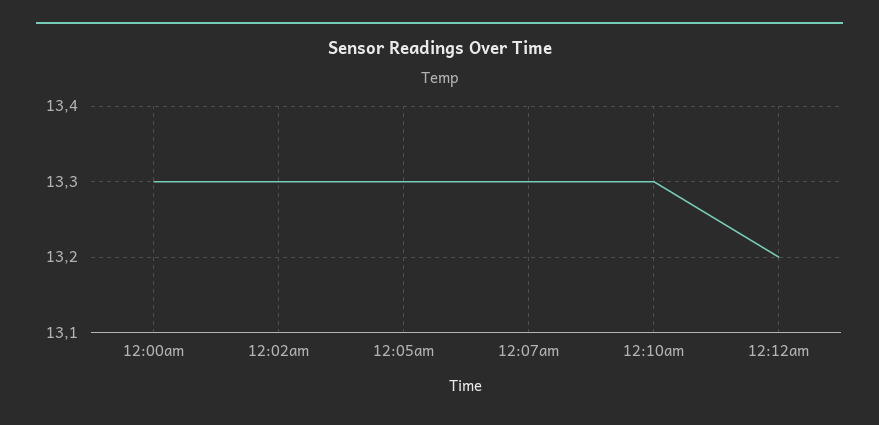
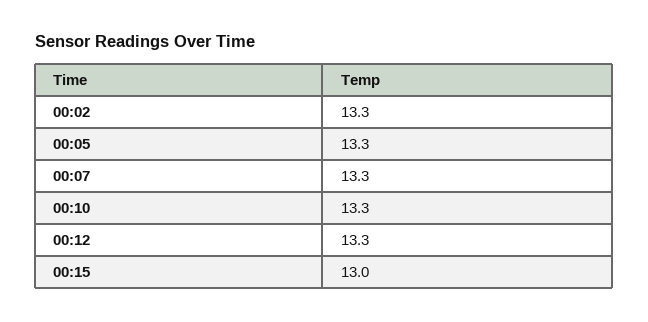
12:00am: 13.3 -> none
12:12am: 13.2 -> 13.3
00:15: none -> 13

